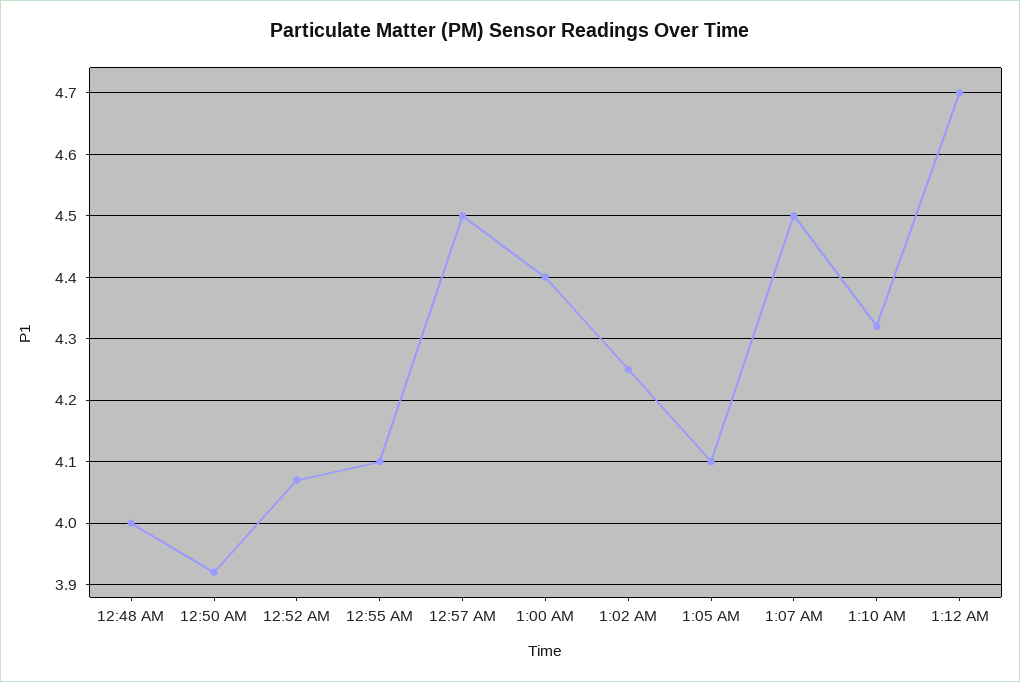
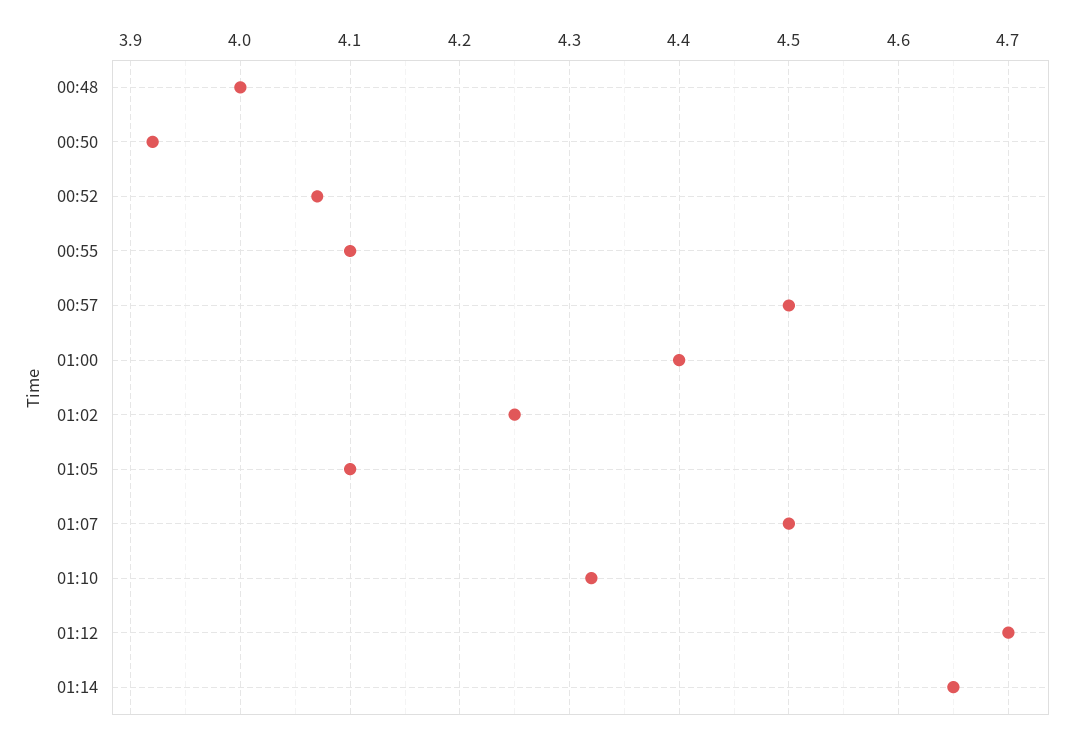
01:14: none -> 4.65

